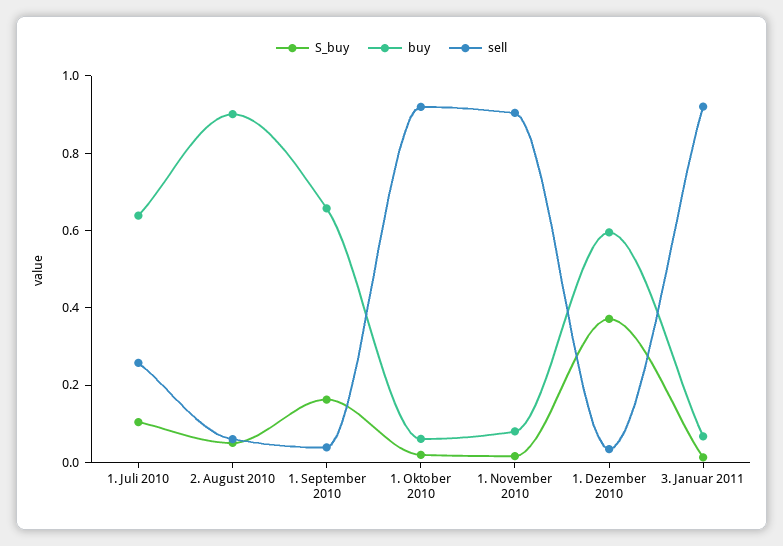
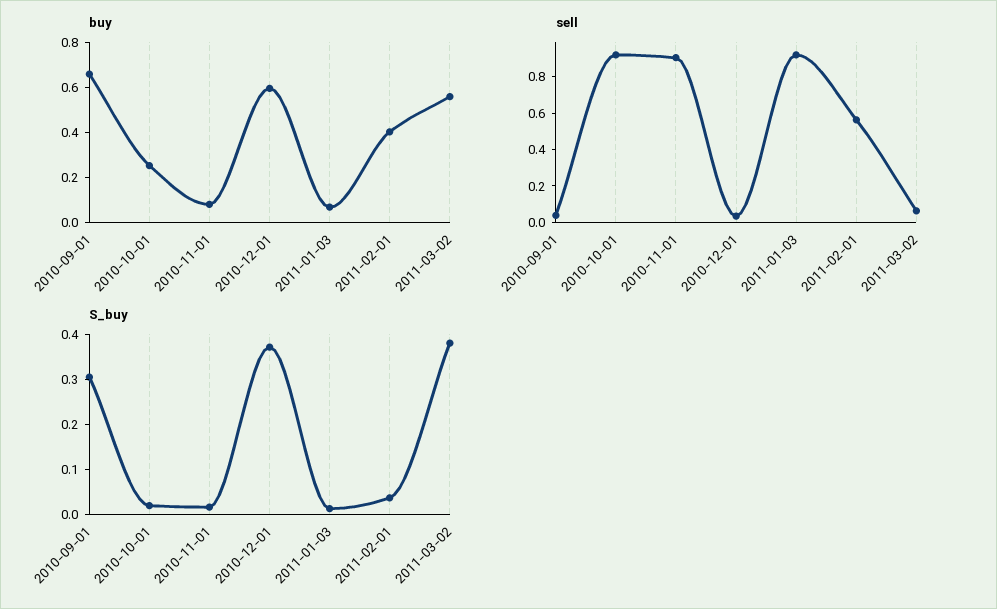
S_buy, 1. Juli 2010: 0.1 -> none
buy, 1. Juli 2010: 0.65 -> none
sell, 1. Juli 2010: 0.25 -> none
S_buy, 2. August 2010: 0.05 -> none
buy, 2. August 2010: 0.9 -> none
sell, 2. August 2010: 0.05 -> none
S_buy, 1. September 2010: 0.15 -> 0.3
buy, 1. Oktober 2010: 0.05 -> 0.25
buy, 2011-02-01: none -> 0.4
buy, 2011-03-02: none -> 0.55
sell, 2011-02-01: none -> 0.55
sell, 2011-03-02: none -> 0.05
S_buy, 2011-02-01: none -> 0.04
S_buy, 2011-03-02: none -> 0.38

